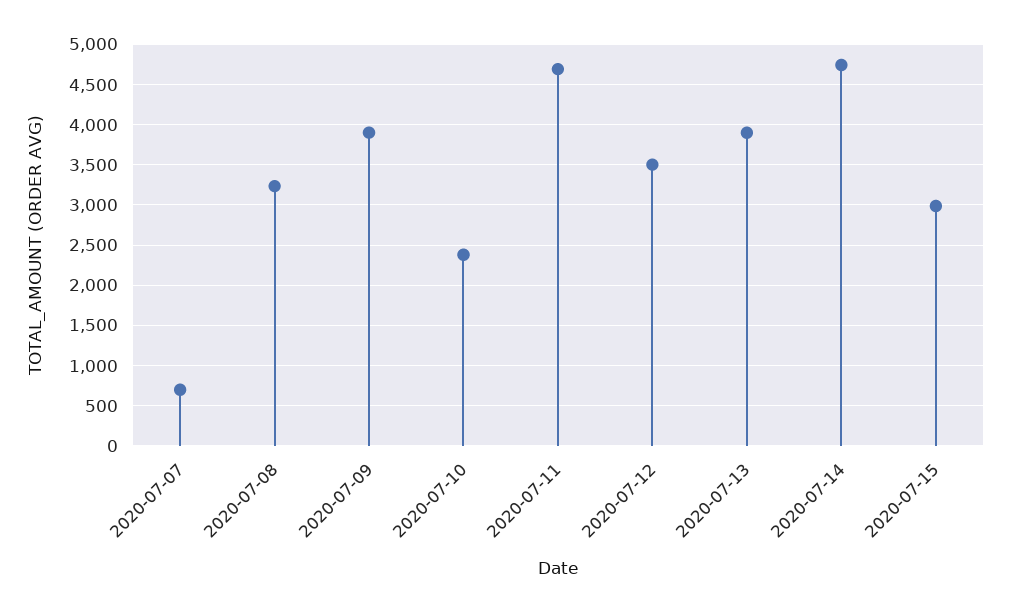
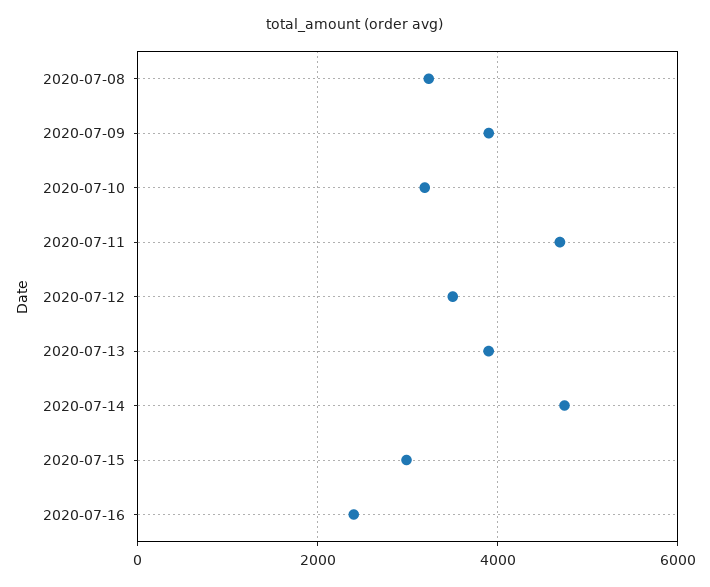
2020-07-07: 700 -> none
2020-07-10: 2400 -> 3200
2020-07-16: none -> 2400

